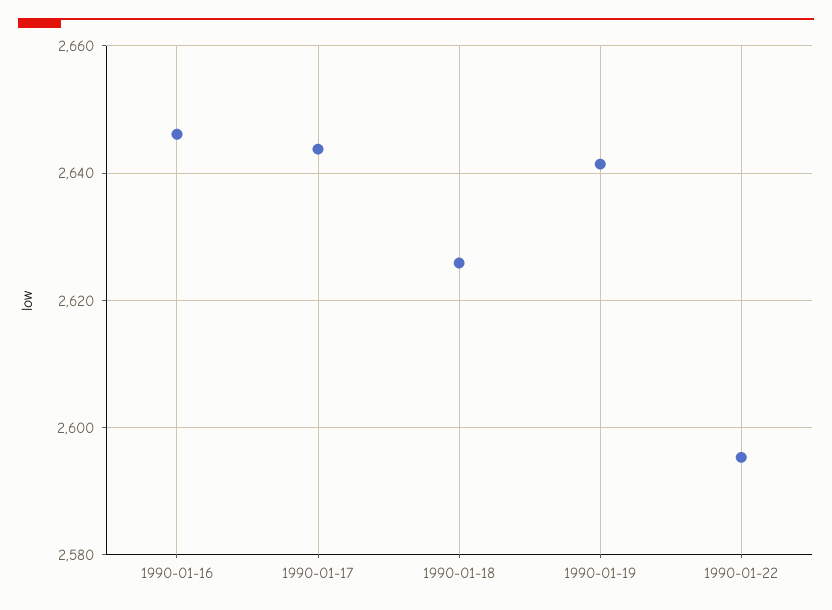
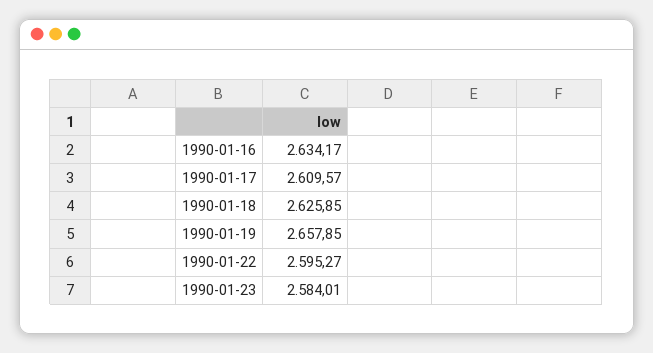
1990-01-16: 2646 -> 2634.17
1990-01-17: 2644 -> 2609.57
1990-01-19: 2642 -> 2657.85
1990-01-23: none -> 2584.01

